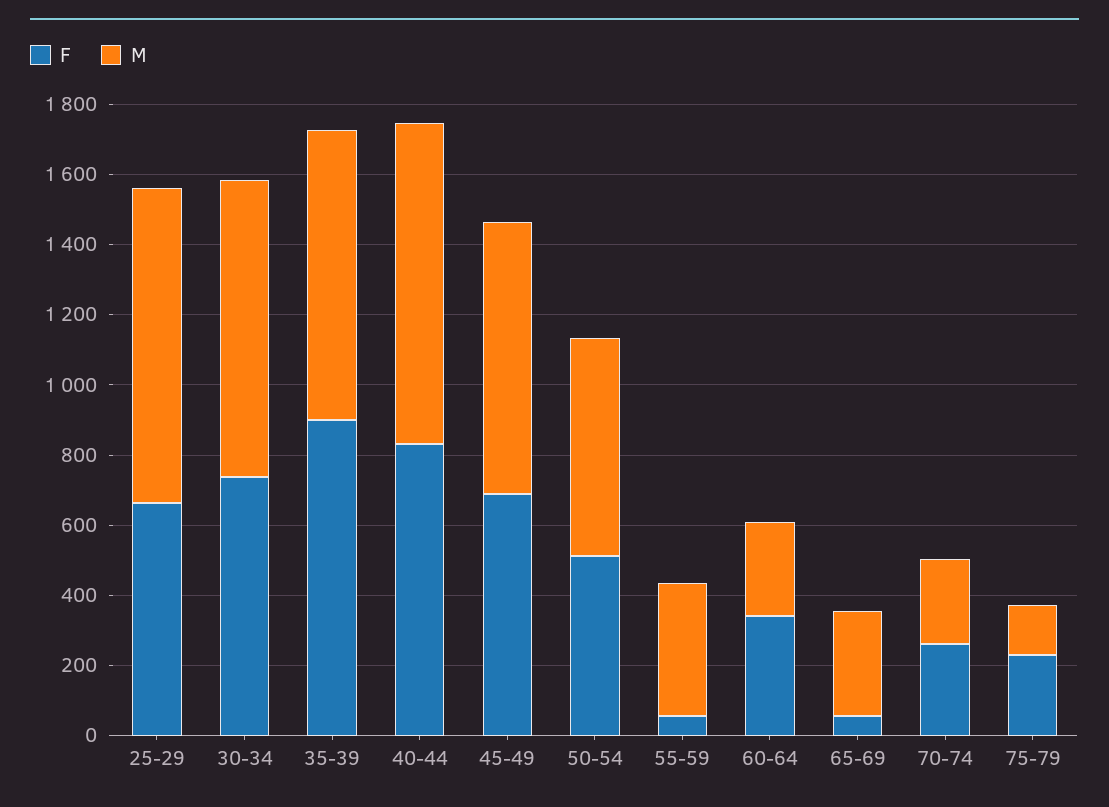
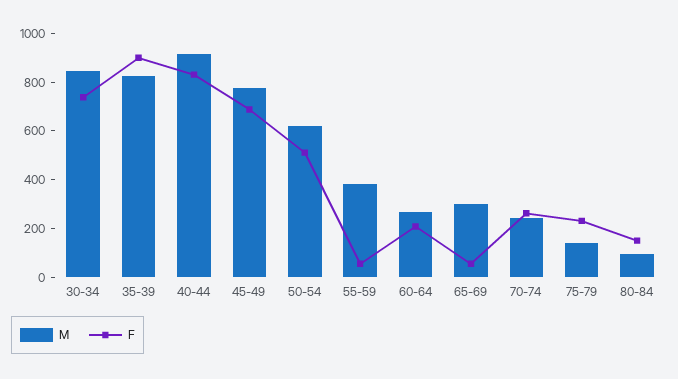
F, 25-29: 650 -> none
M, 25-29: 900 -> none
F, 60-64: 350 -> 200
M, 80-84: none -> 100
F, 80-84: none -> 150

